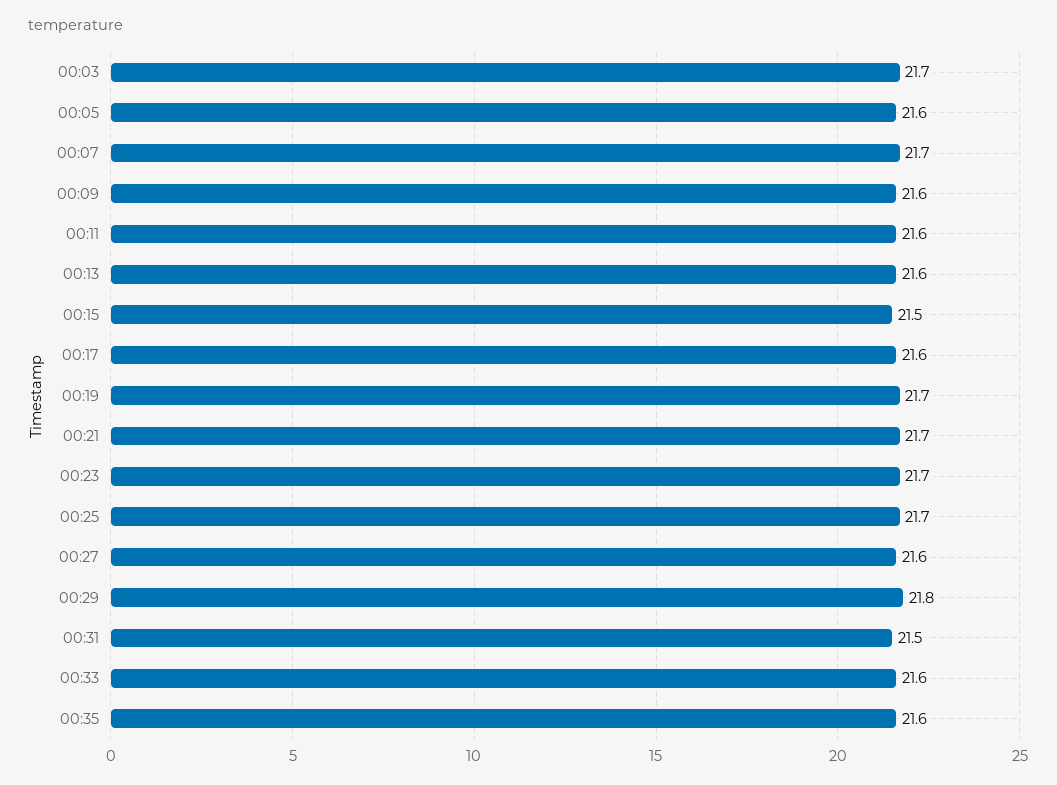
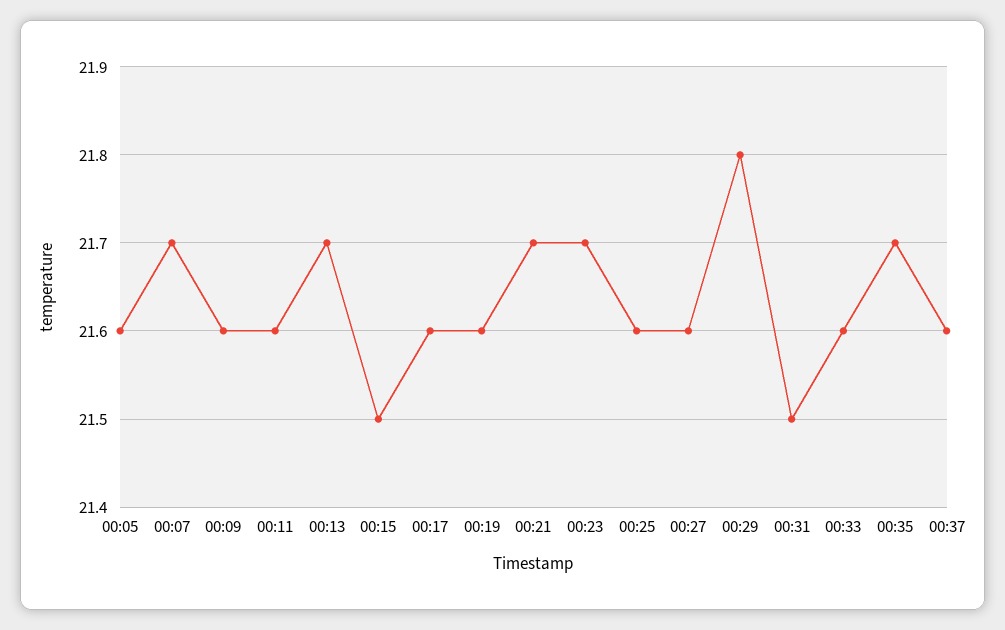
00:03: 21.7 -> none
00:13: 21.6 -> 21.7
00:19: 21.7 -> 21.6
00:25: 21.7 -> 21.6
00:35: 21.6 -> 21.7
00:37: none -> 21.6

